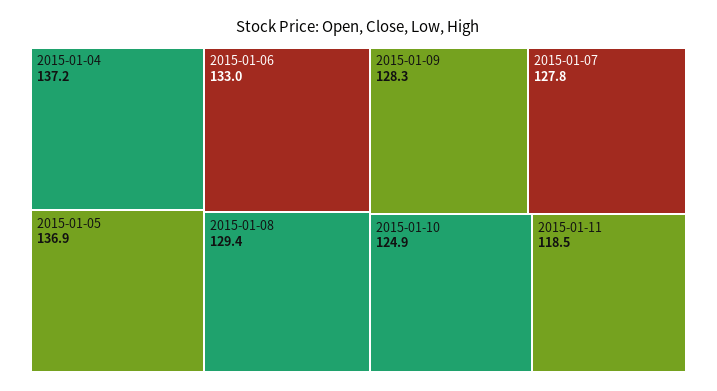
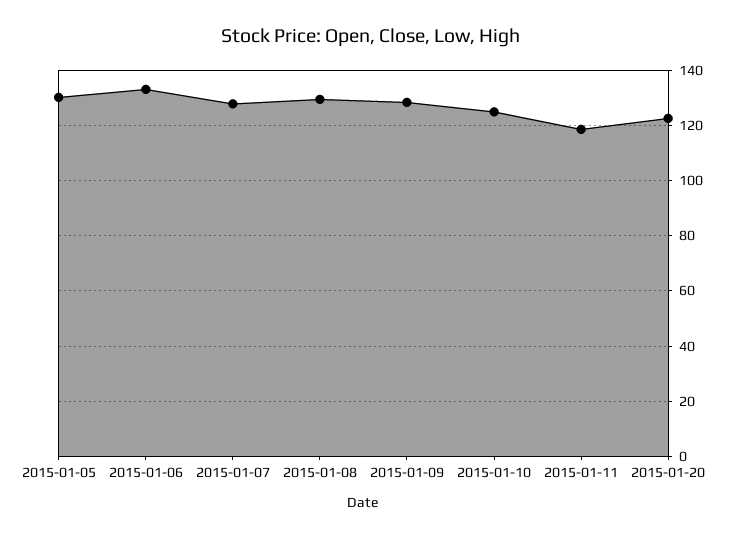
2015-01-04: 137.2 -> none
2015-01-05: 136.9 -> 130
2015-01-20: none -> 122.5

